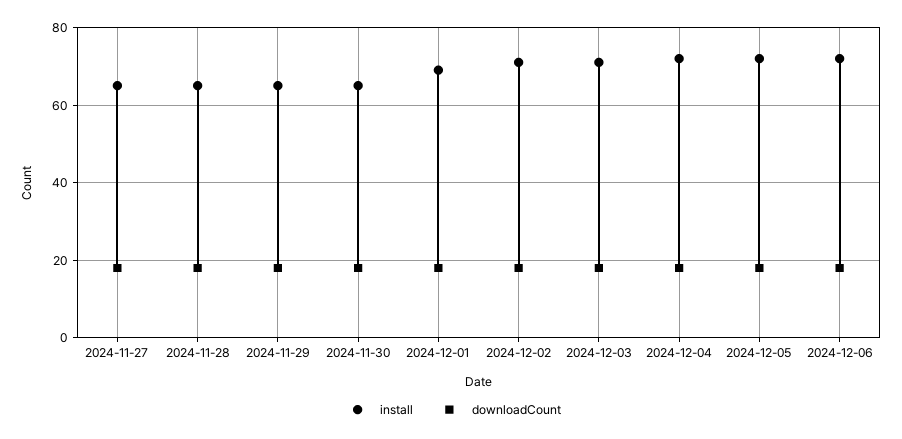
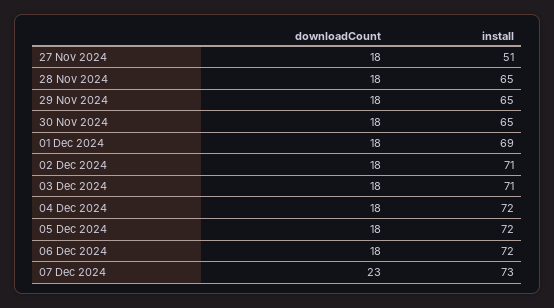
install, 2024-11-27: 65 -> 51
downloadCount, 07 Dec 2024: none -> 23
install, 07 Dec 2024: none -> 73

